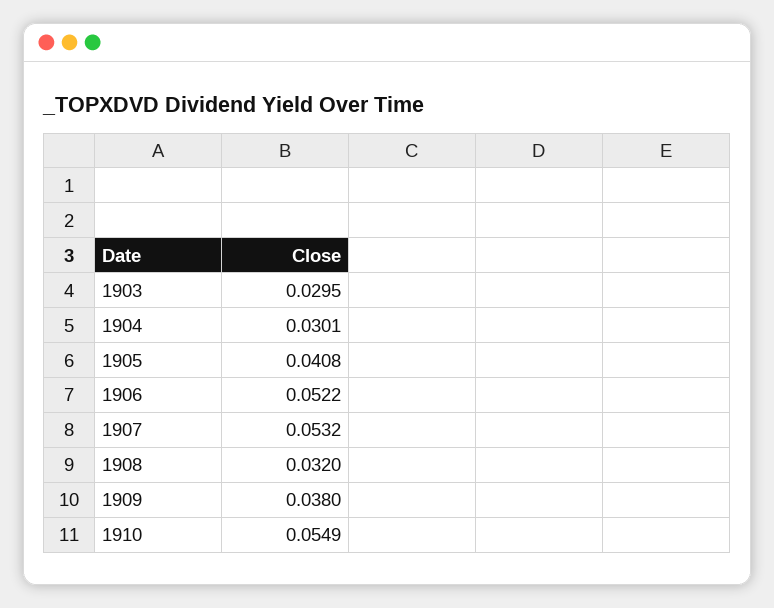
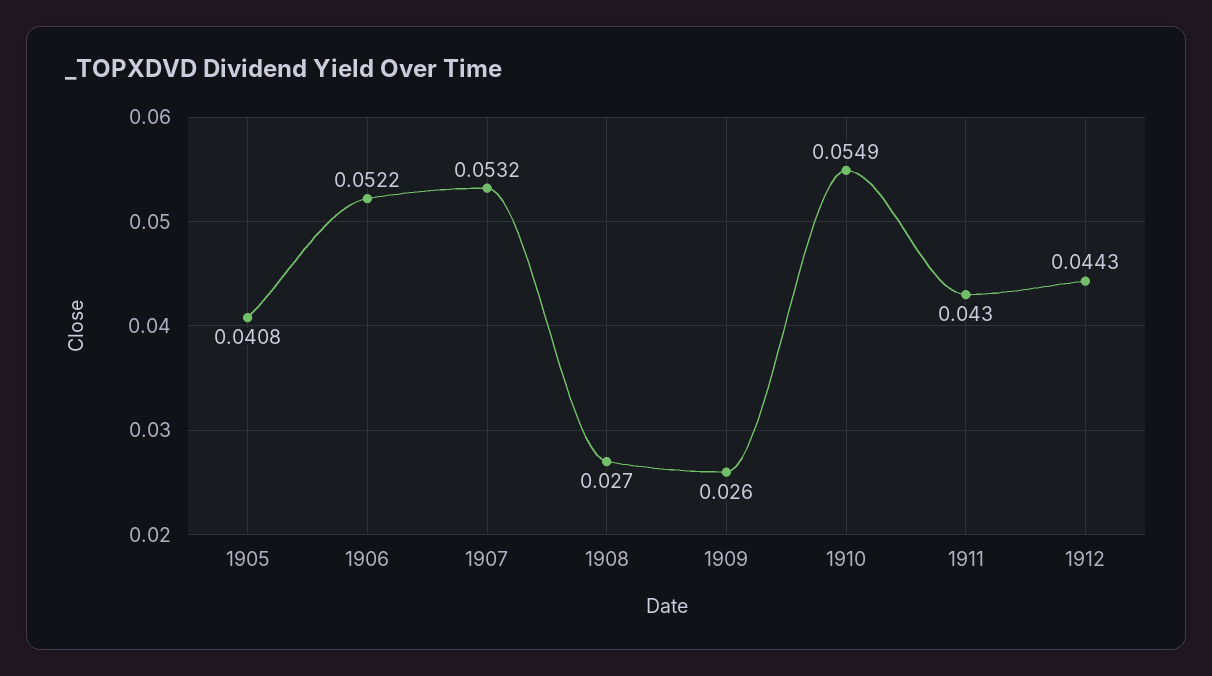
1903: 0.0295 -> none
1904: 0.0301 -> none
1908: 0.032 -> 0.027
1909: 0.038 -> 0.026
1911: none -> 0.043
1912: none -> 0.0443

